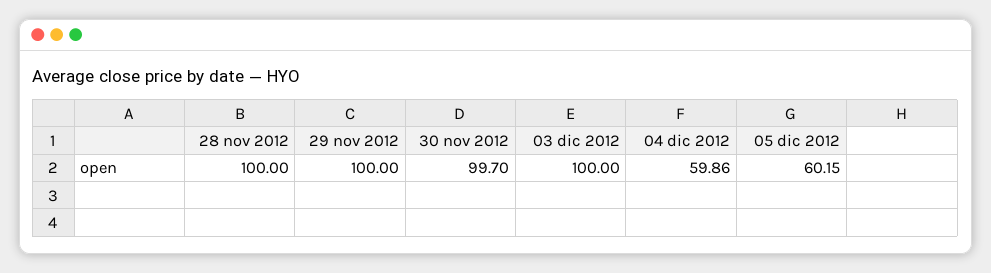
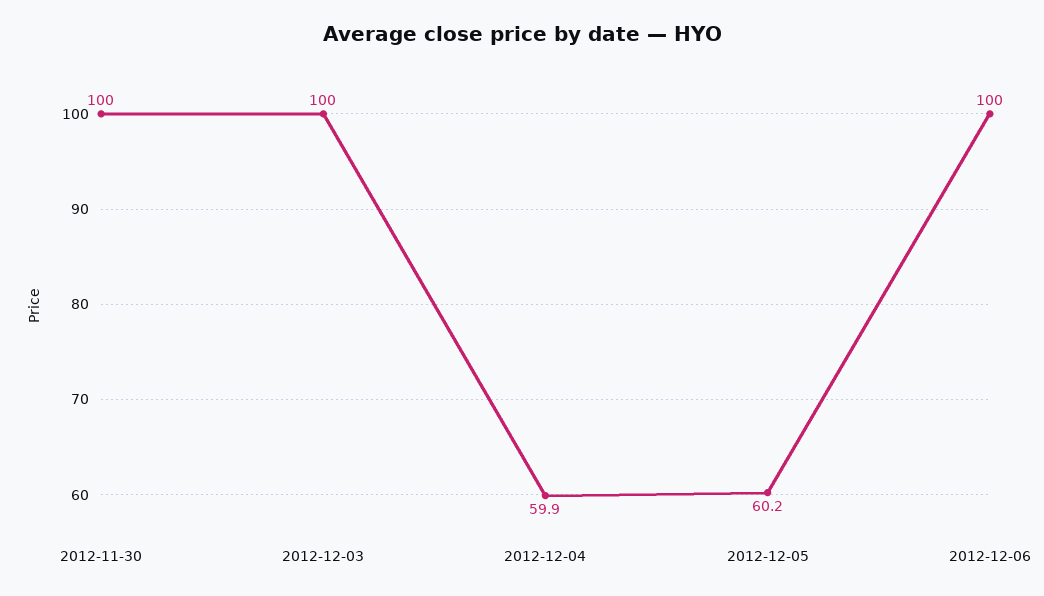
28 nov 2012: 100 -> none
29 nov 2012: 100 -> none
30 nov 2012: 99.7 -> 100
2012-12-06: none -> 100

